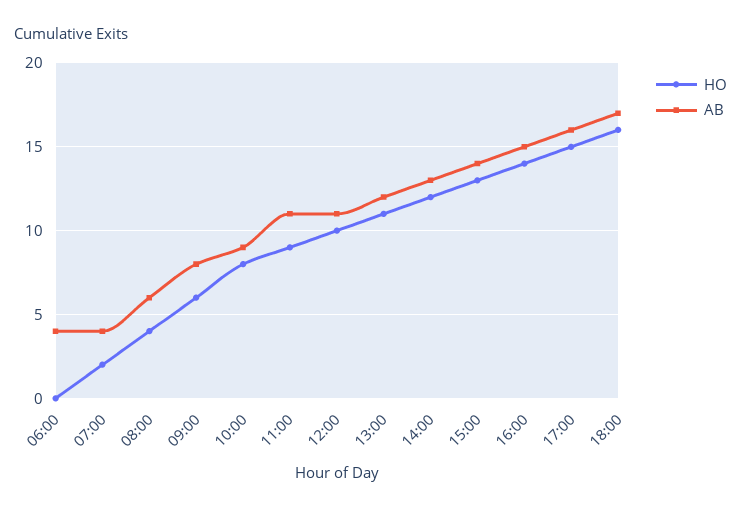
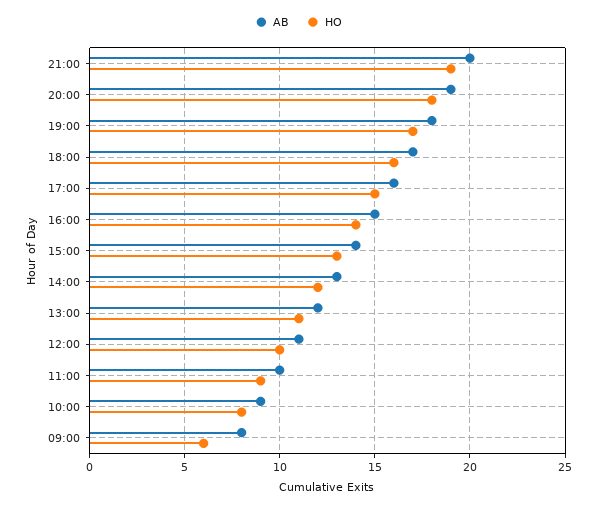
HO, 06:00: 0 -> none
AB, 06:00: 4 -> none
HO, 07:00: 2 -> none
AB, 07:00: 4 -> none
HO, 08:00: 4 -> none
AB, 08:00: 6 -> none
AB, 11:00: 11 -> 10
AB, 21:00: none -> 20
HO, 21:00: none -> 19
AB, 20:00: none -> 19
HO, 20:00: none -> 18
AB, 19:00: none -> 18
HO, 19:00: none -> 17

